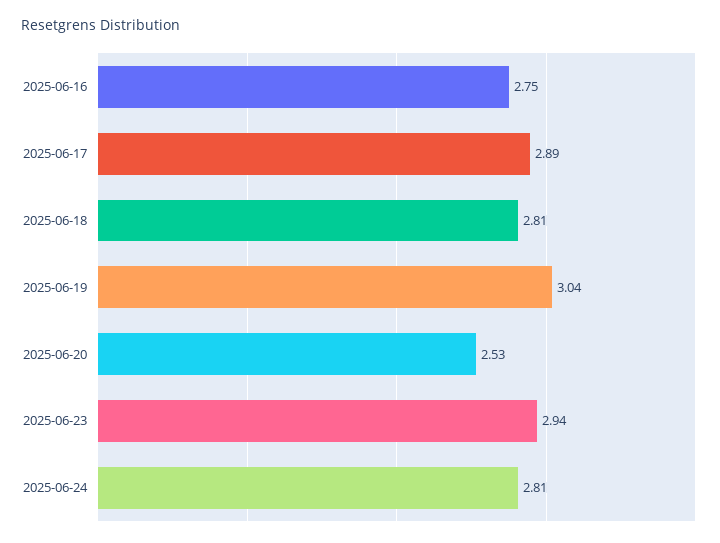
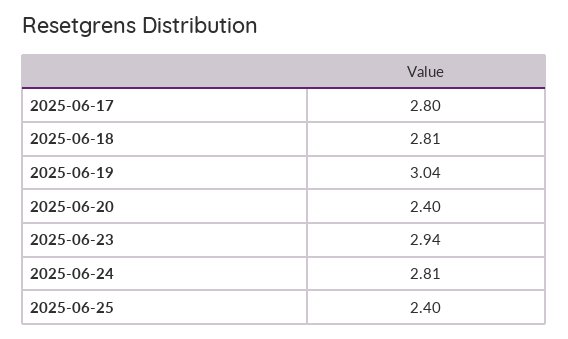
2025-06-16: 2.75 -> none
2025-06-17: 2.89 -> 2.8
2025-06-20: 2.53 -> 2.4
2025-06-25: none -> 2.4

